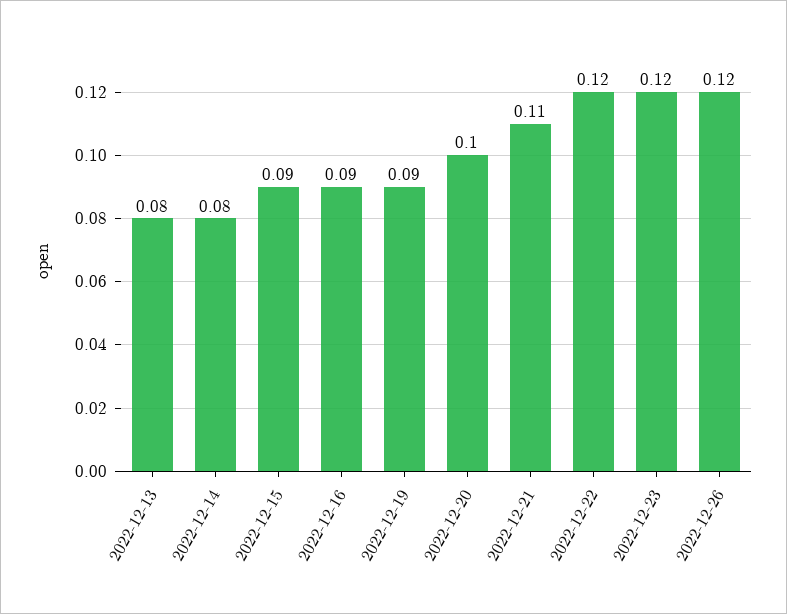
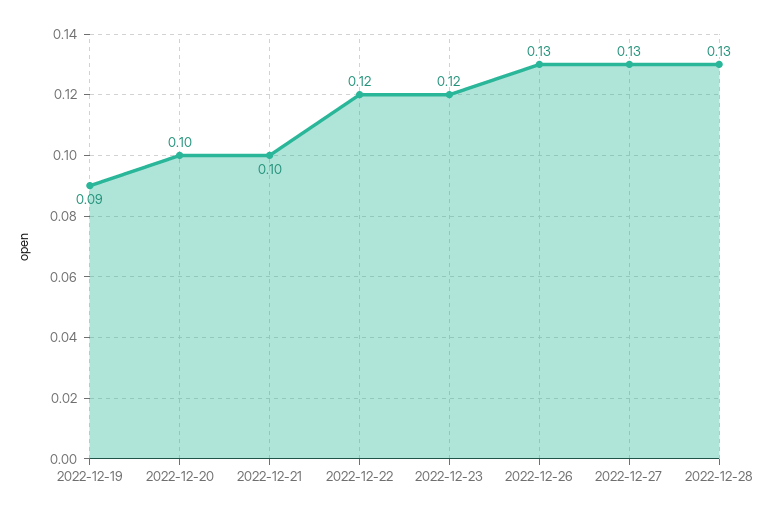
2022-12-13: 0.08 -> none
2022-12-14: 0.08 -> none
2022-12-15: 0.09 -> none
2022-12-16: 0.09 -> none
2022-12-21: 0.11 -> 0.1
2022-12-26: 0.12 -> 0.13
2022-12-27: none -> 0.13
2022-12-28: none -> 0.13

